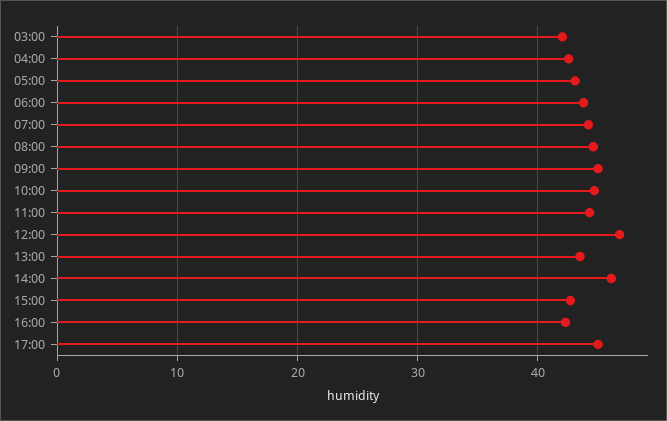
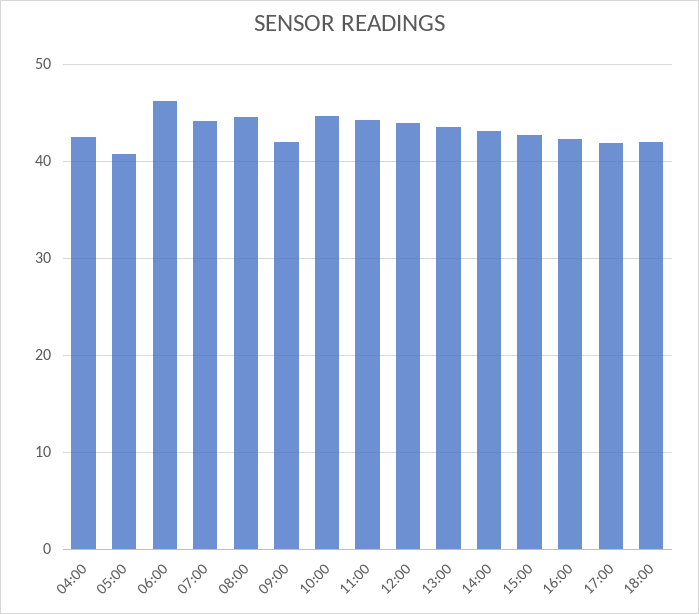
03:00: 42 -> none
05:00: 43 -> 41
06:00: 44 -> 46
09:00: 45 -> 42
12:00: 47 -> 44
14:00: 46 -> 43
17:00: 45 -> 42
18:00: none -> 42

